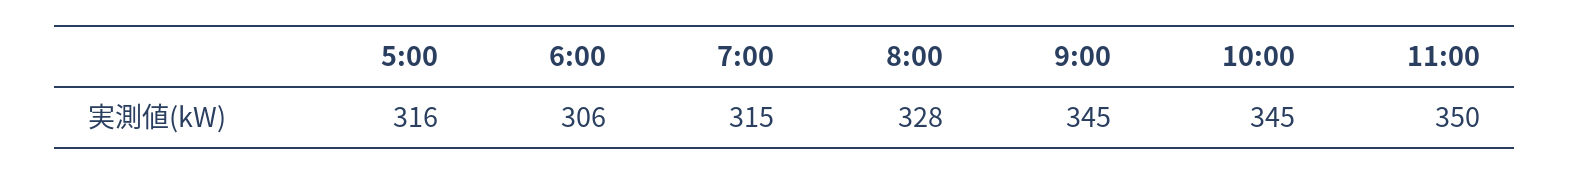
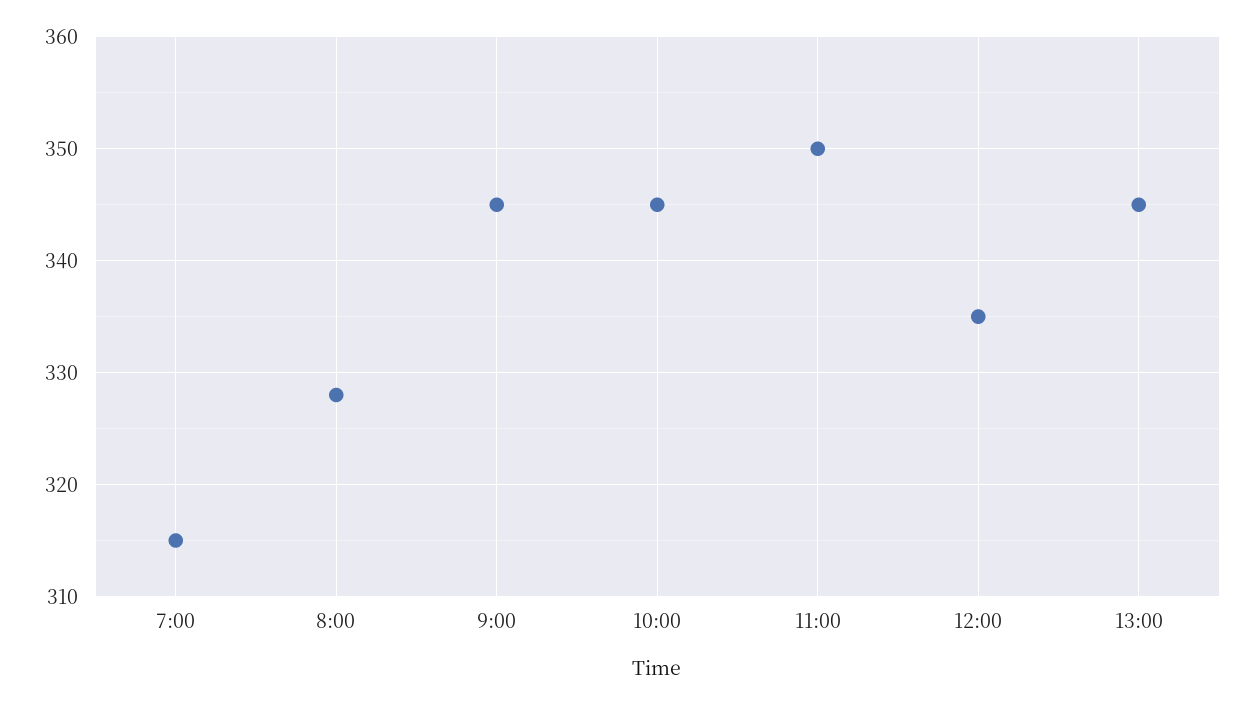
5:00: 316 -> none
6:00: 306 -> none
12:00: none -> 335
13:00: none -> 345

